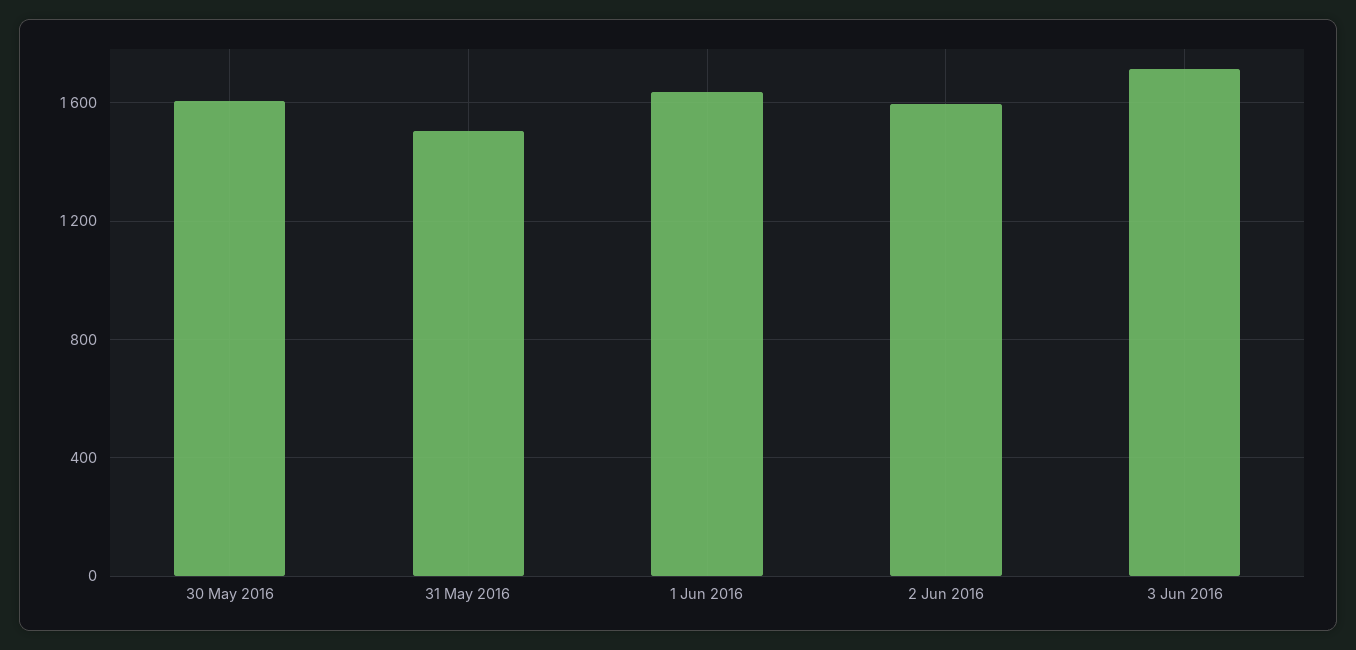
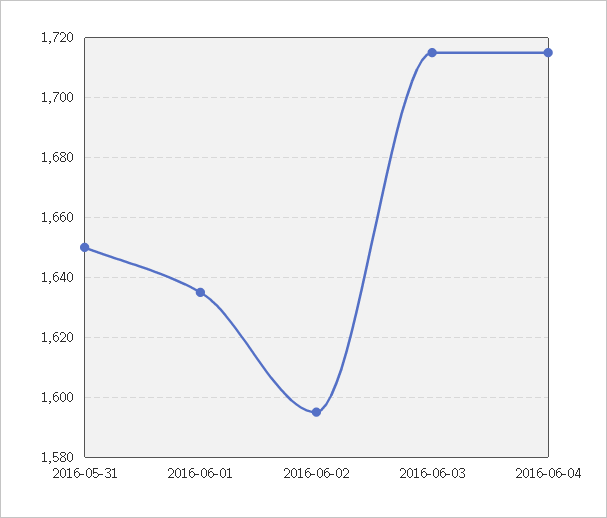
30 May 2016: 1600 -> none
31 May 2016: 1500 -> 1650
2016-06-04: none -> 1715

